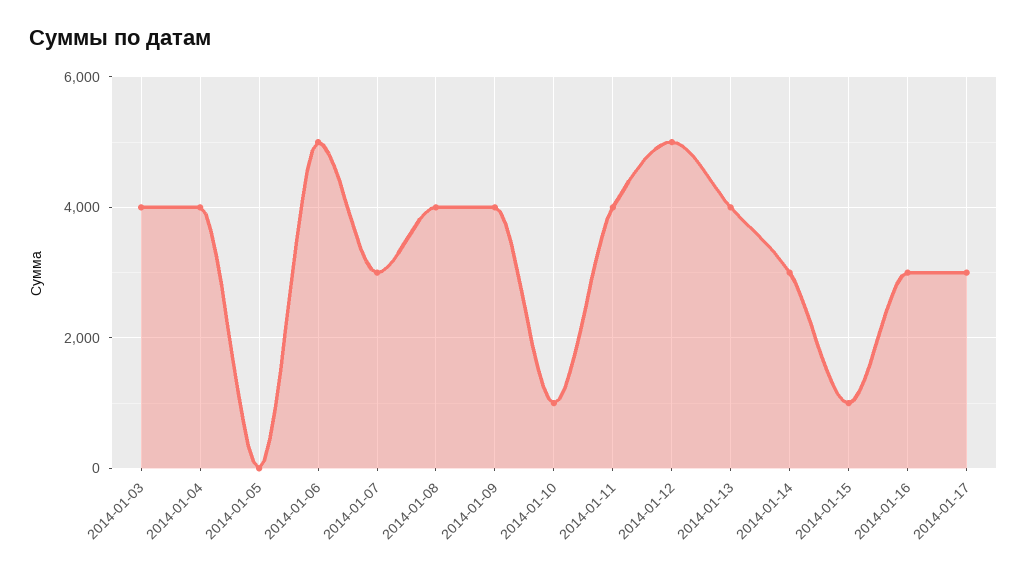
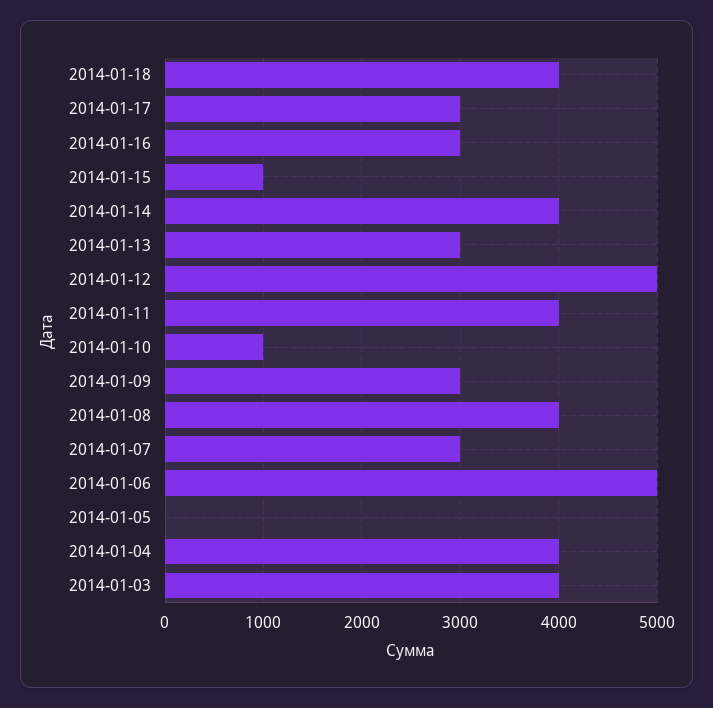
2014-01-09: 4000 -> 3000
2014-01-13: 4000 -> 3000
2014-01-14: 3000 -> 4000
2014-01-18: none -> 4000

